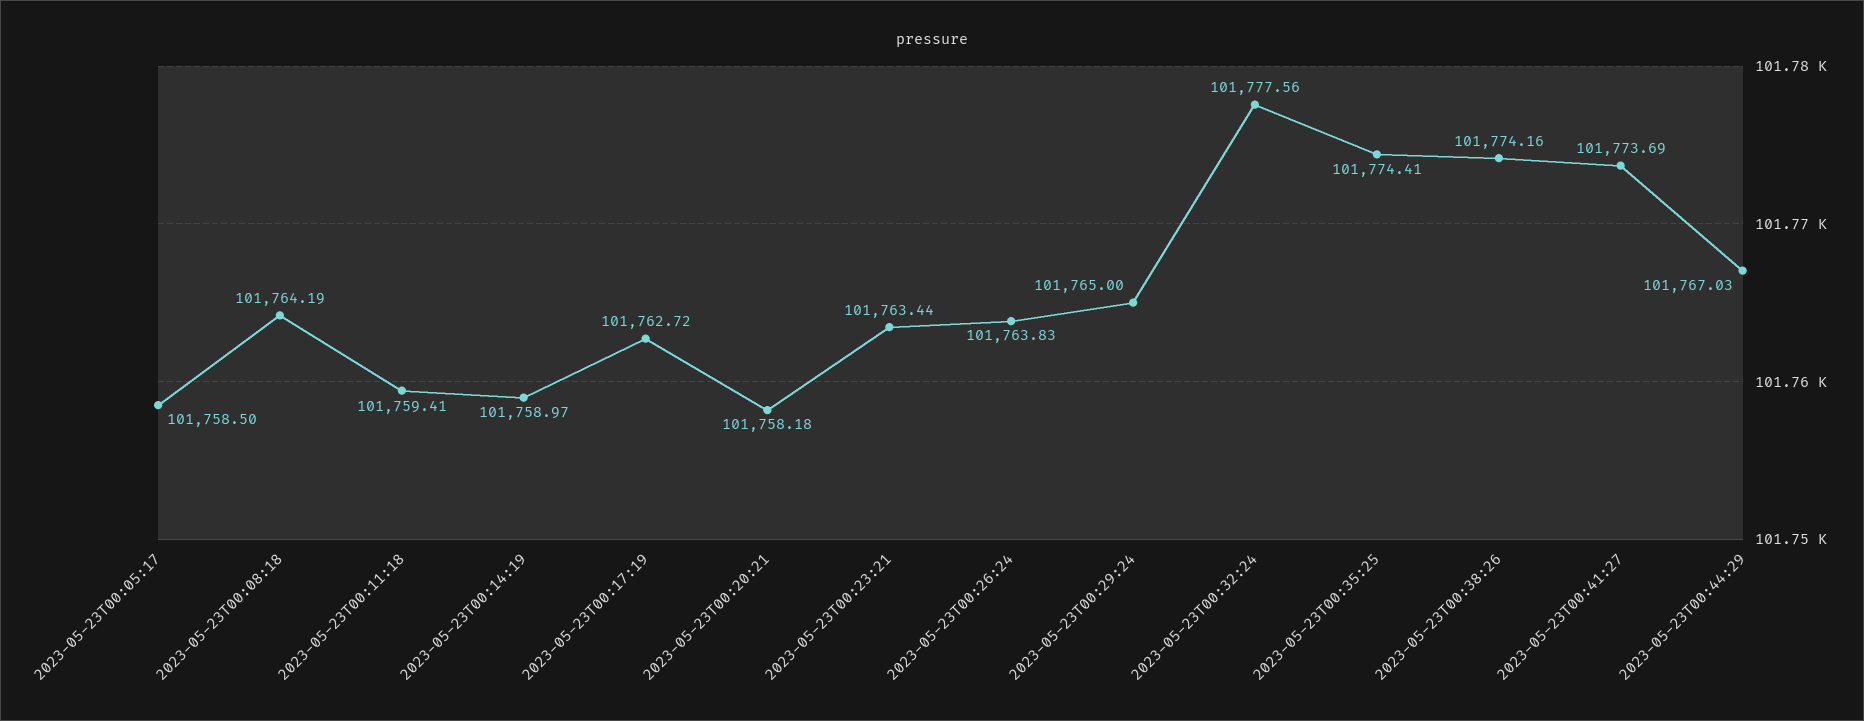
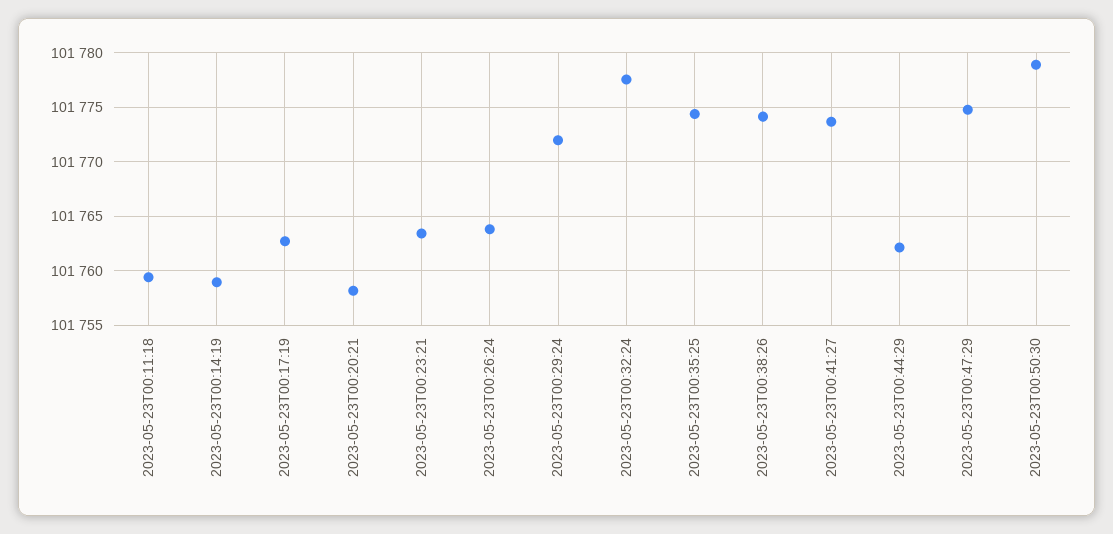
2023-05-23T00:05:17: 101758.5 -> none
2023-05-23T00:08:18: 101764.19 -> none
2023-05-23T00:29:24: 101765 -> 101772
2023-05-23T00:44:29: 101767.03 -> 101762
2023-05-23T00:47:29: none -> 101775
2023-05-23T00:50:30: none -> 101779

